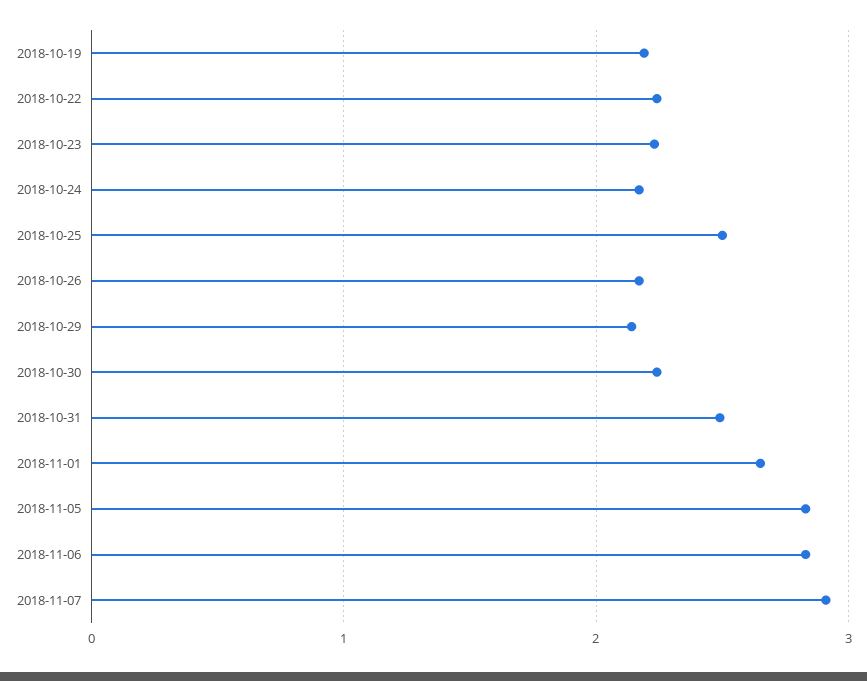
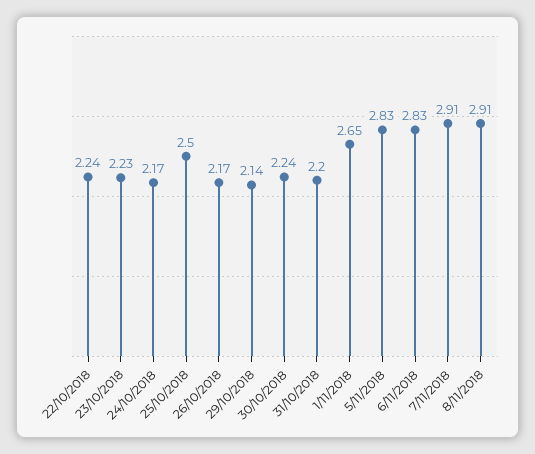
2018-10-19: 2.2 -> none
2018-10-31: 2.5 -> 2.2
8/11/2018: none -> 2.91

